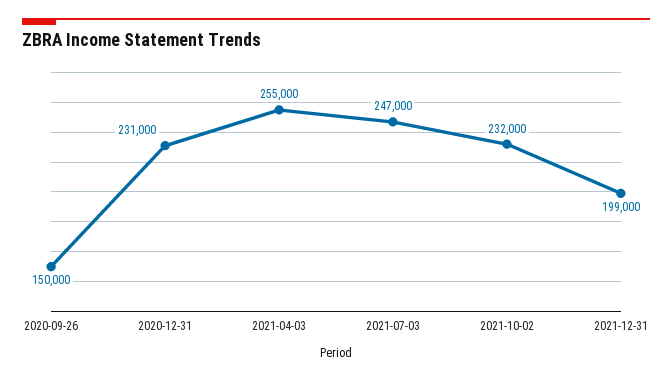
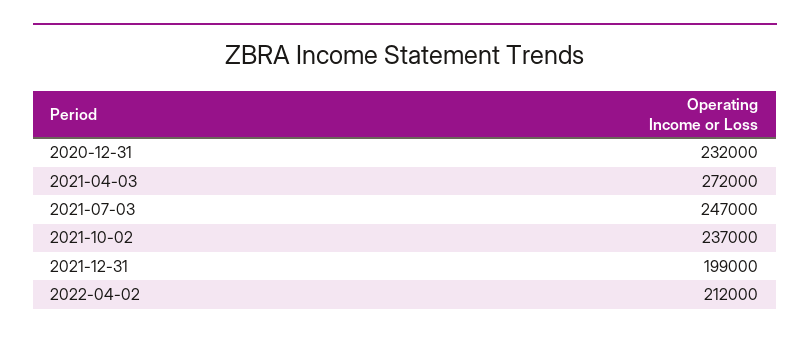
2020-09-26: 150000 -> none
2020-12-31: 231000 -> 232000
2021-04-03: 255000 -> 272000
2021-10-02: 232000 -> 237000
2022-04-02: none -> 212000

